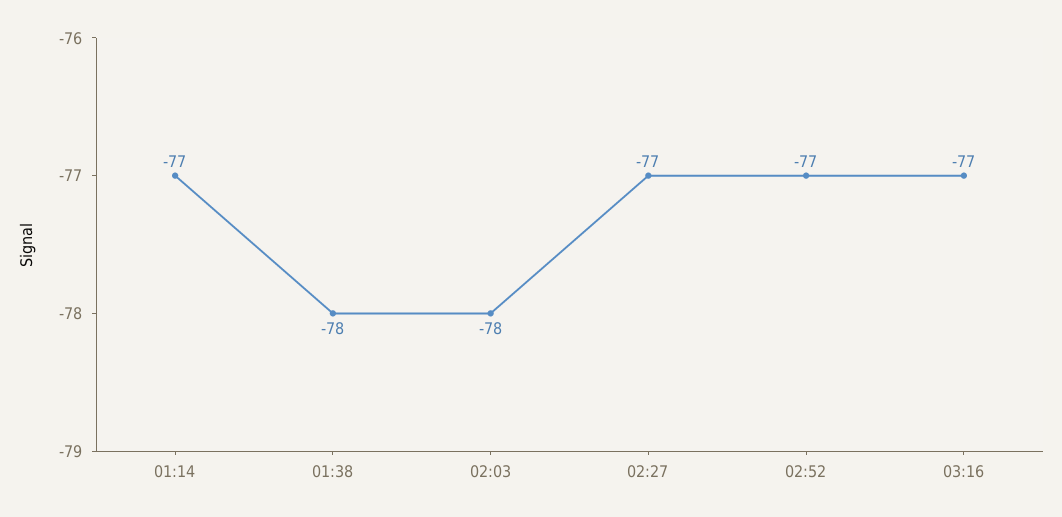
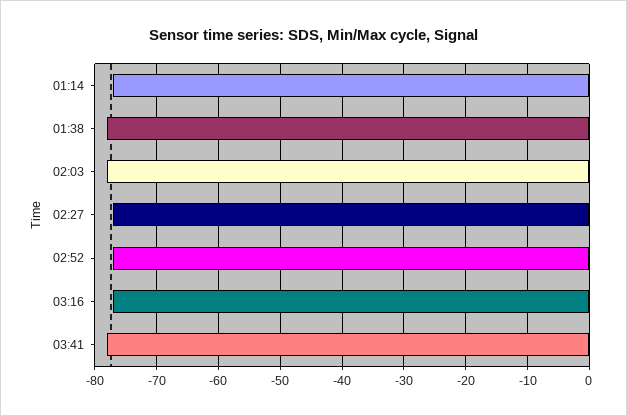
03:41: none -> -78

